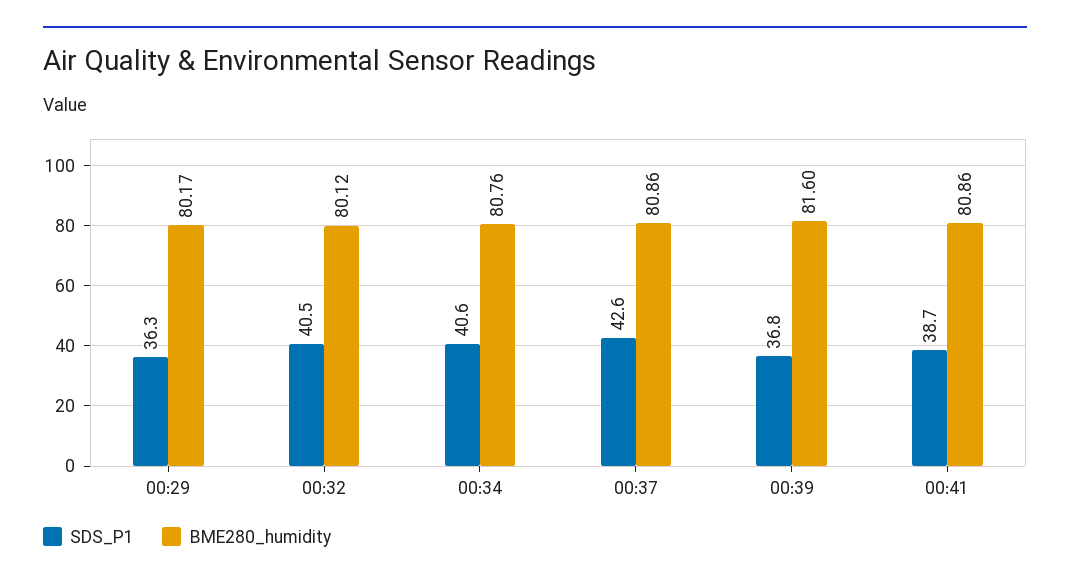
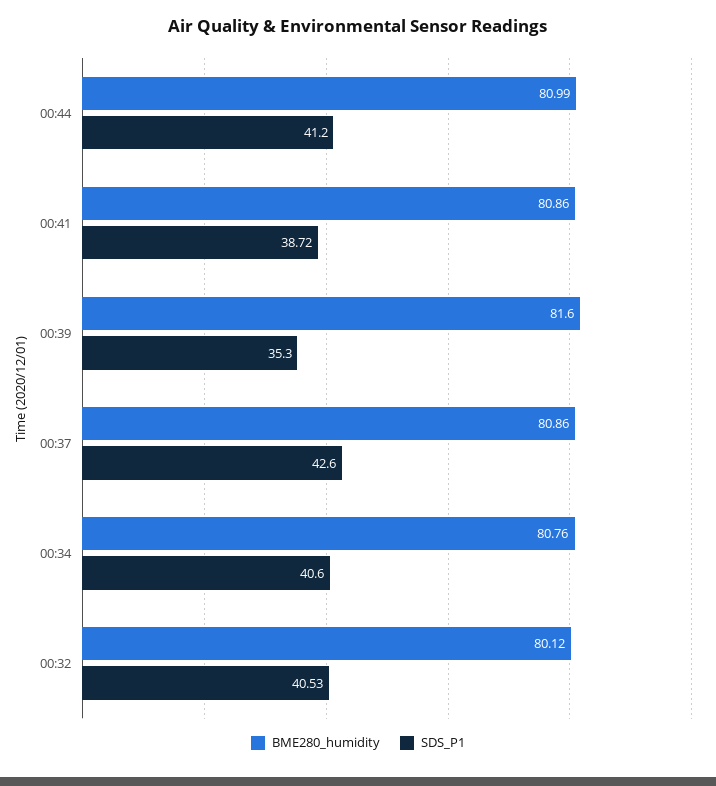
SDS_P1, 00:29: 36.3 -> none
BME280_humidity, 00:29: 80.17 -> none
SDS_P1, 00:39: 36.8 -> 35.3
BME280_humidity, 00:44: none -> 80.99
SDS_P1, 00:44: none -> 41.2

